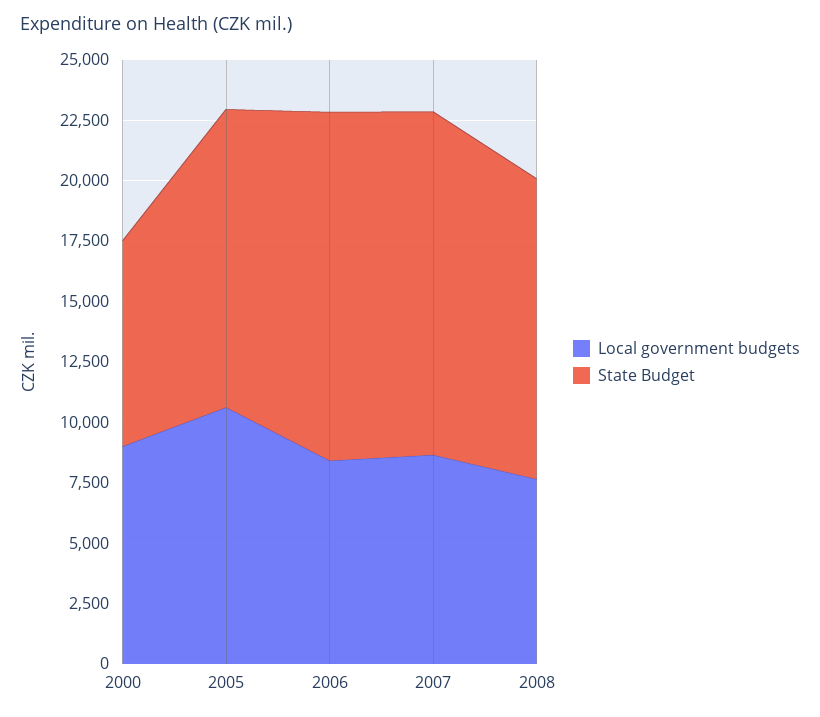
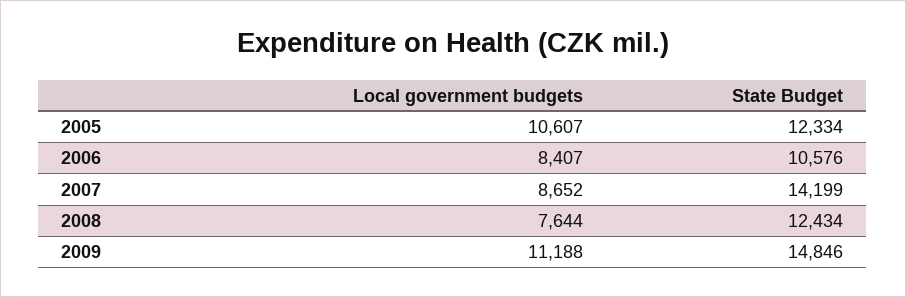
Local government budgets, 2000: 9000 -> none
State Budget, 2000: 8500 -> none
State Budget, 2006: 14500 -> 10576
Local government budgets, 2009: none -> 11188
State Budget, 2009: none -> 14846

